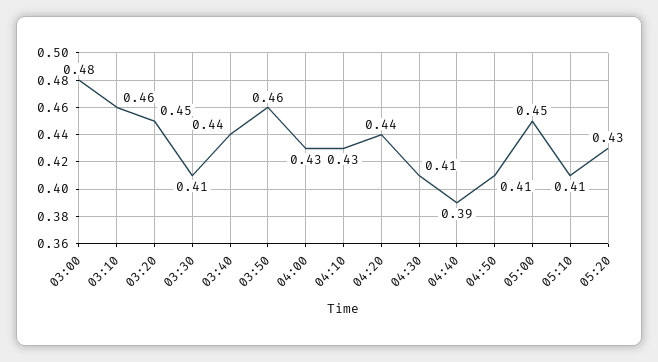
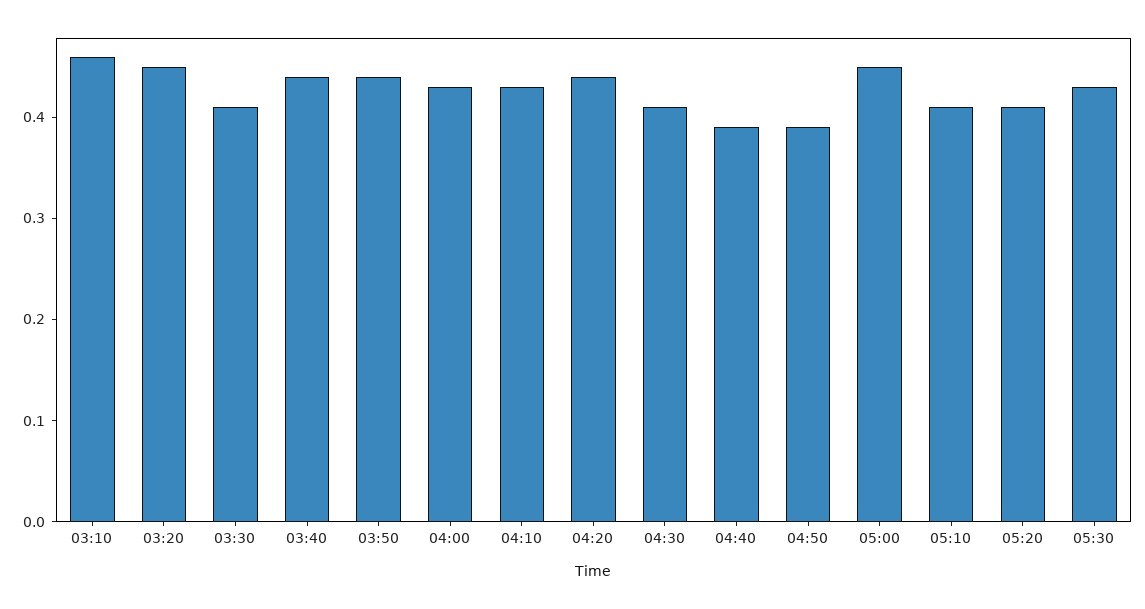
03:00: 0.48 -> none
03:50: 0.46 -> 0.44
04:50: 0.41 -> 0.39
05:20: 0.43 -> 0.41
05:30: none -> 0.43

